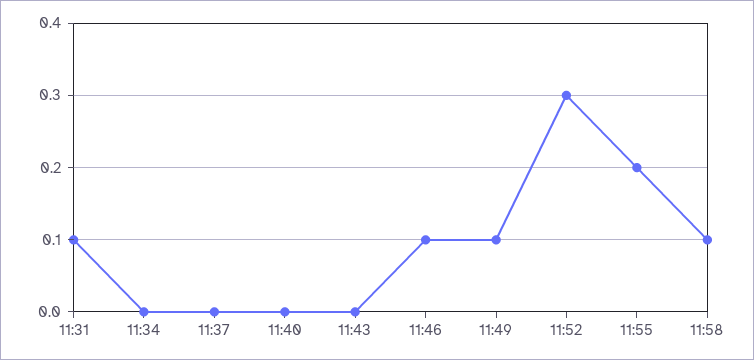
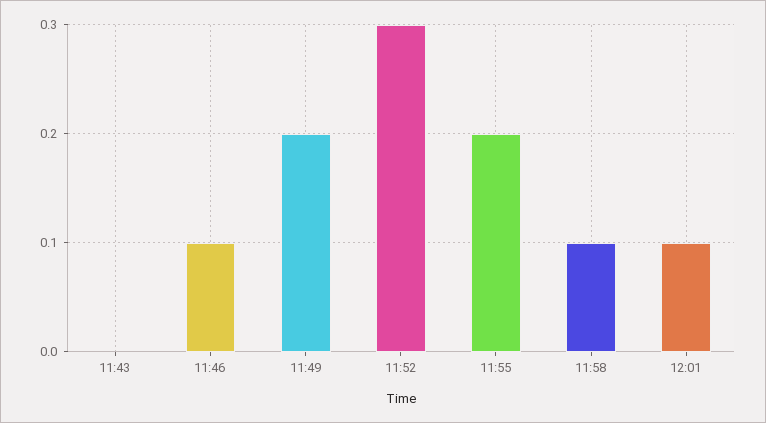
11:31: 0.1 -> none
11:34: 0 -> none
11:37: 0 -> none
11:40: 0 -> none
11:49: 0.1 -> 0.2
12:01: none -> 0.1

